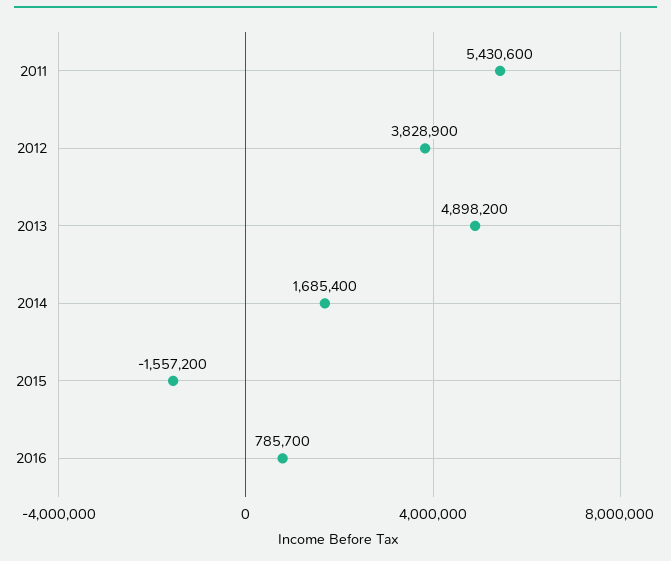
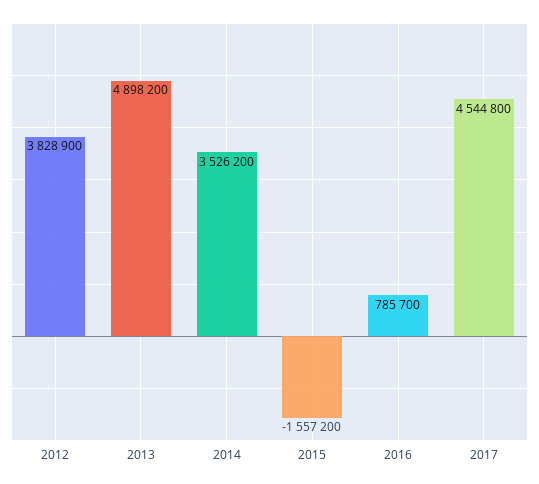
2011: 5430600 -> none
2014: 1685400 -> 3526200
2017: none -> 4544800

